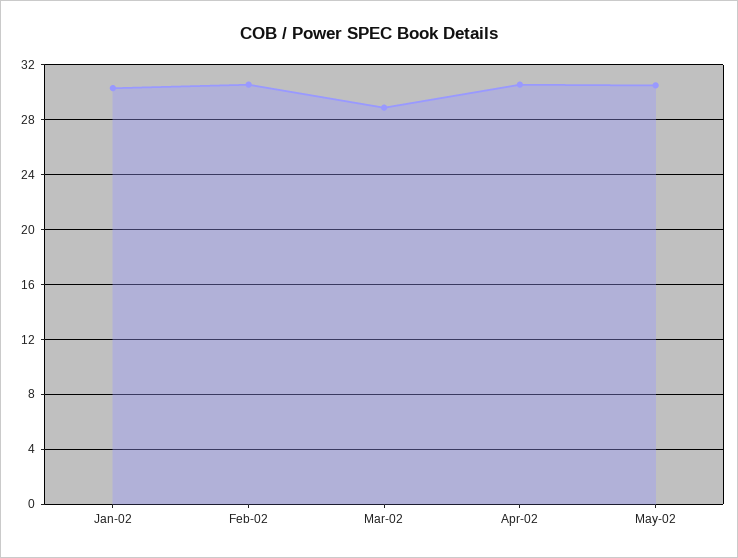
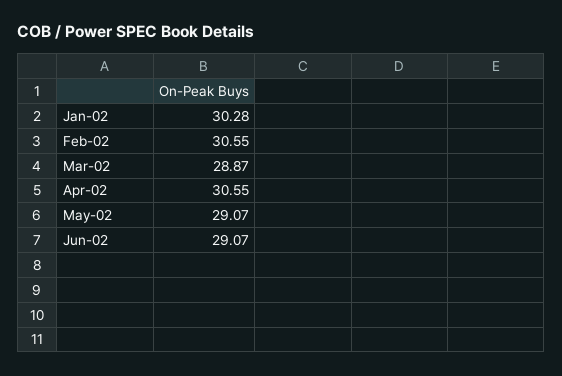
May-02: 30.5 -> 29.07
Jun-02: none -> 29.07

